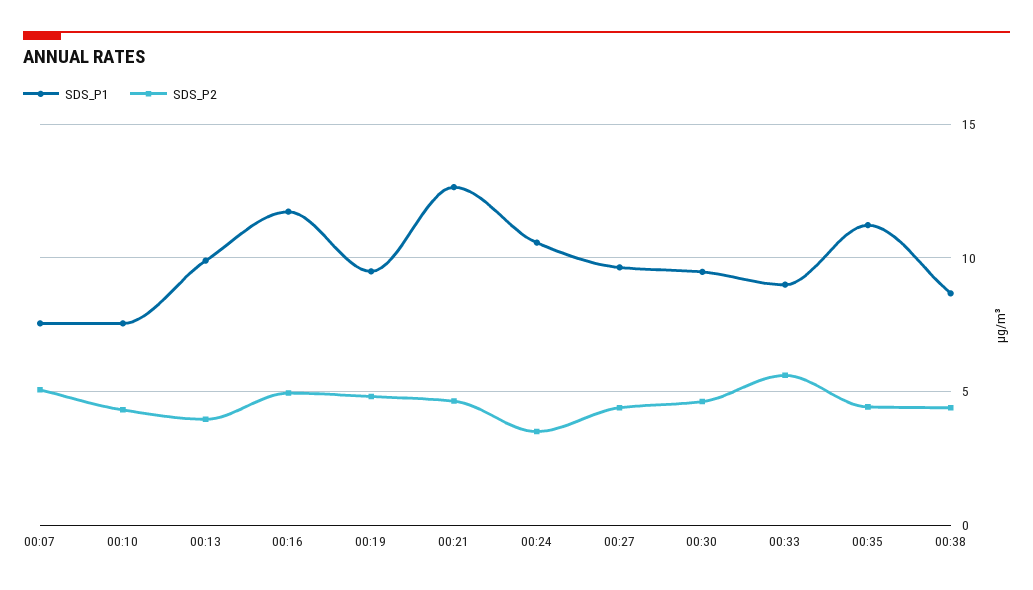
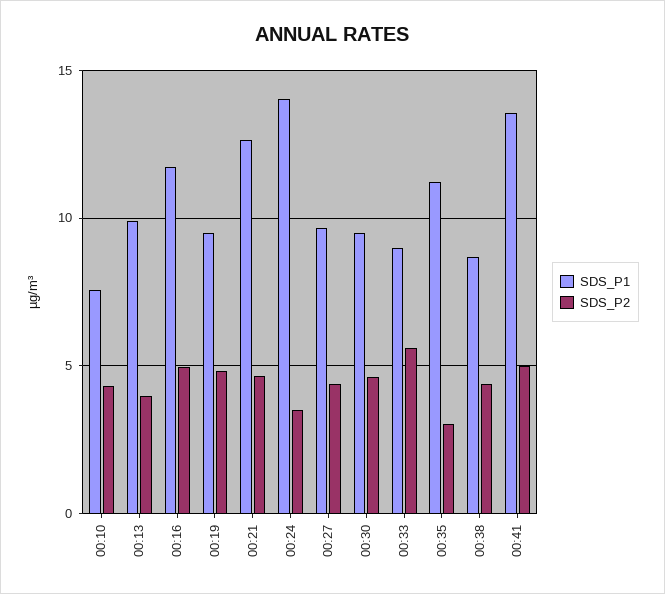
SDS_P1, 00:07: 7.5 -> none
SDS_P2, 00:07: 5 -> none
SDS_P1, 00:24: 10.5 -> 14
SDS_P2, 00:35: 4.5 -> 3
SDS_P1, 00:41: none -> 13.5
SDS_P2, 00:41: none -> 5

